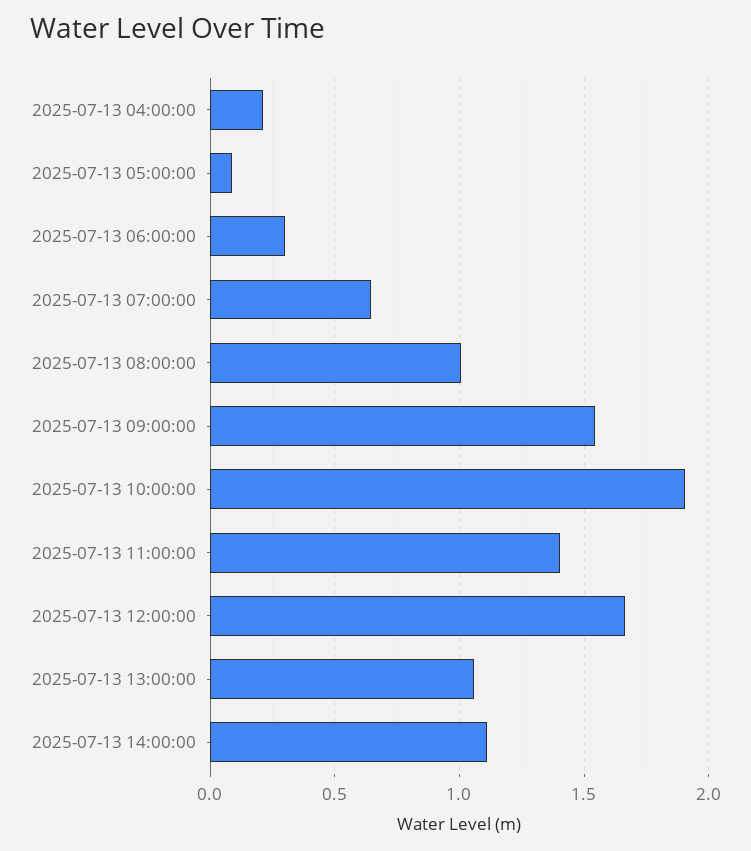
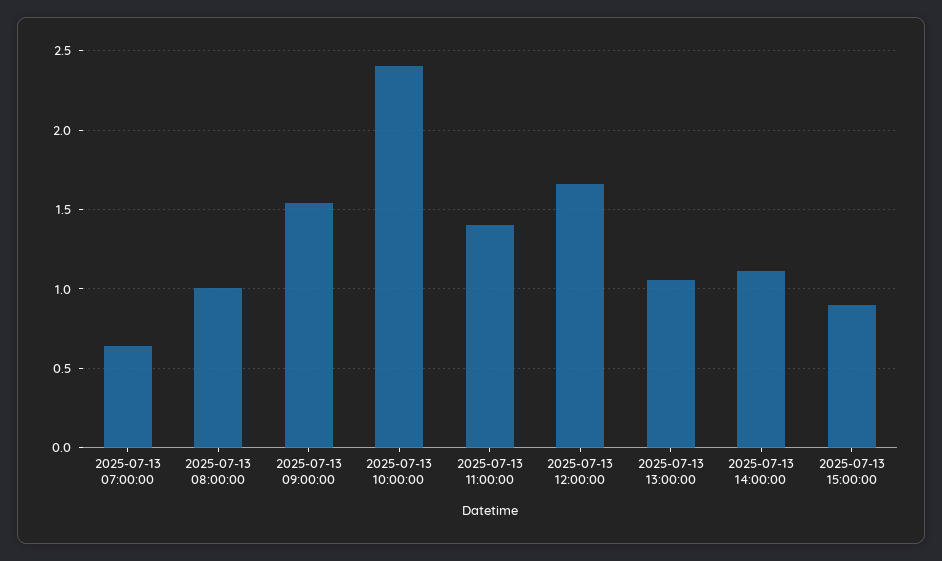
2025-07-13 04:00:00: 0.2 -> none
2025-07-13 05:00:00: 0.1 -> none
2025-07-13 06:00:00: 0.3 -> none
2025-07-13 10:00:00: 1.9 -> 2.4
2025-07-13 15:00:00: none -> 0.9

